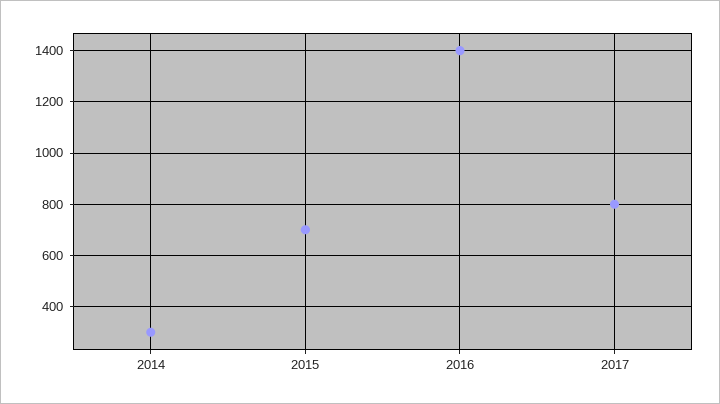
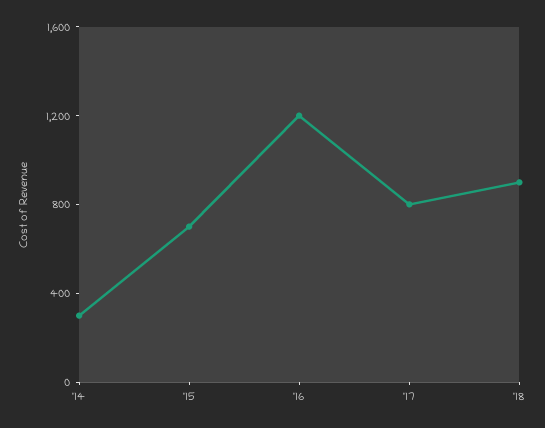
2016: 1400 -> 1200
'18: none -> 900

